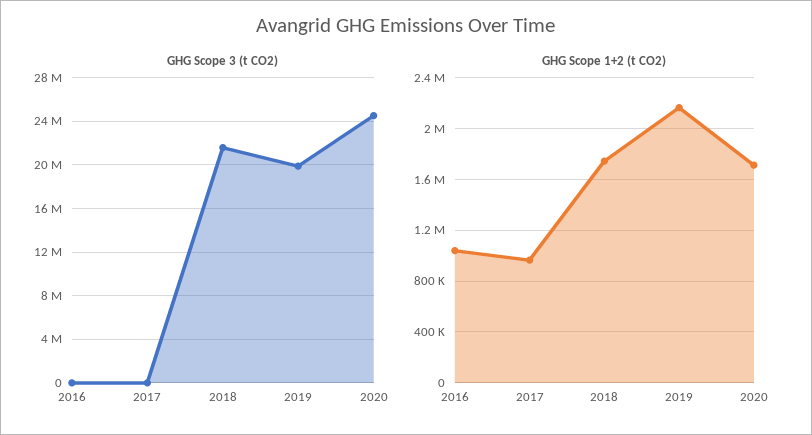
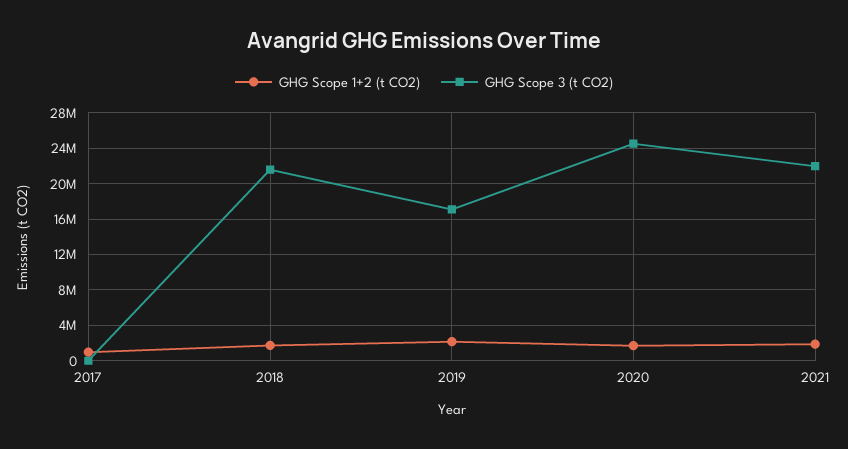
GHG Scope 3 (t CO2), 2016: 0 -> none
GHG Scope 3 (t CO2), 2019: 20000000 -> 17000000
GHG Scope 1+2 (t CO2), 2016: 1050000 -> none
GHG Scope 1+2 (t CO2), 2021: none -> 2000000
GHG Scope 3 (t CO2), 2021: none -> 22000000

